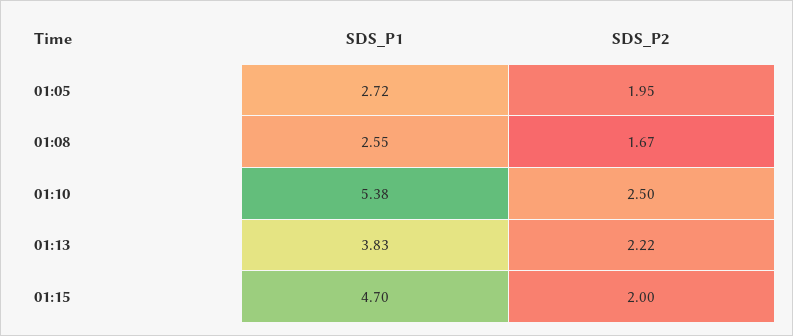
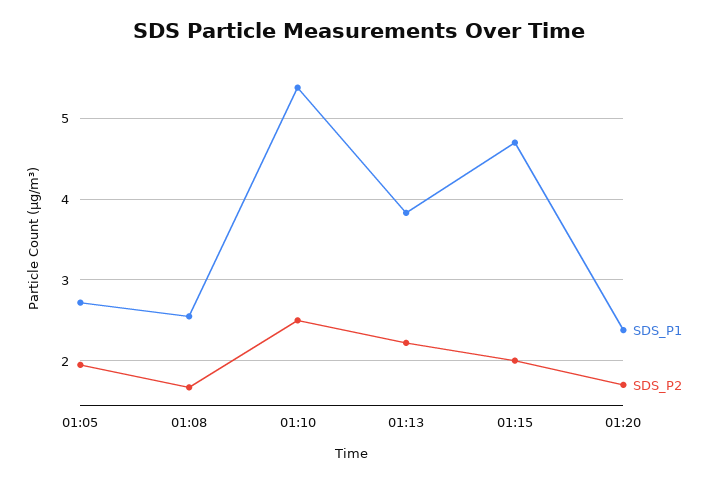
SDS_P1, 01:20: none -> 2.4
SDS_P2, 01:20: none -> 1.7

